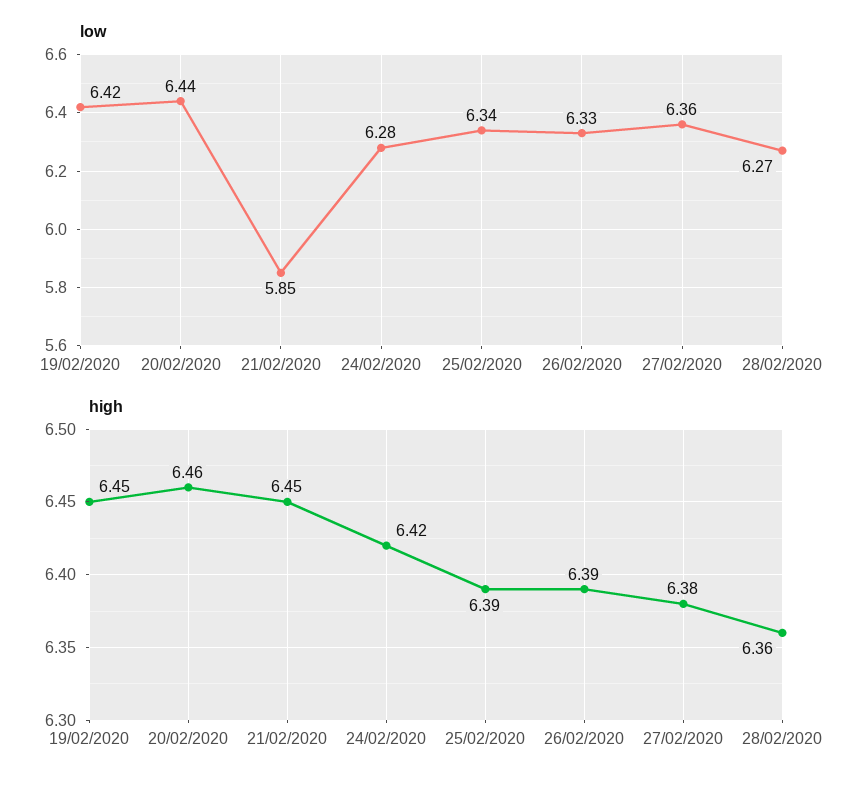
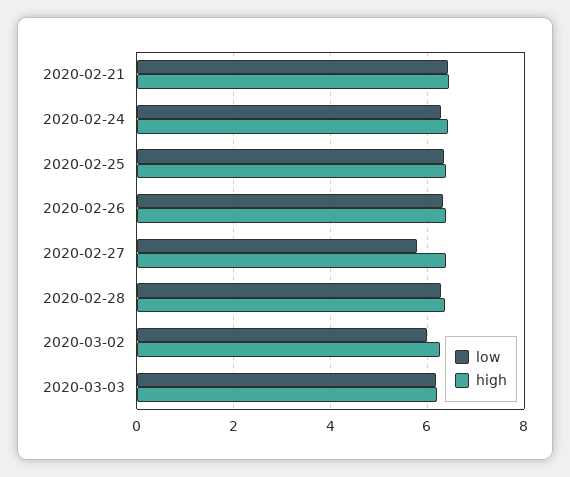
low, 19/02/2020: 6.42 -> none
low, 20/02/2020: 6.44 -> none
low, 21/02/2020: 5.85 -> 6.4
low, 27/02/2020: 6.36 -> 5.8
high, 19/02/2020: 6.45 -> none
high, 20/02/2020: 6.46 -> none
low, 2020-03-02: none -> 6
high, 2020-03-02: none -> 6.2
low, 2020-03-03: none -> 6.2
high, 2020-03-03: none -> 6.2

